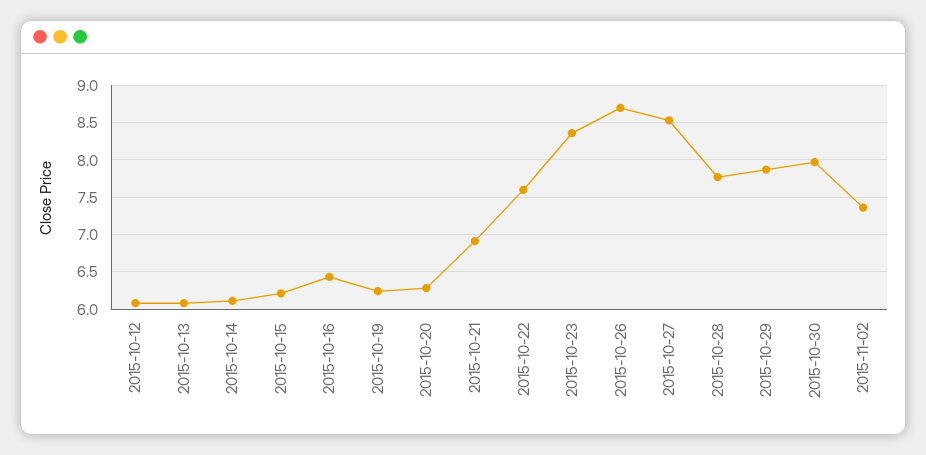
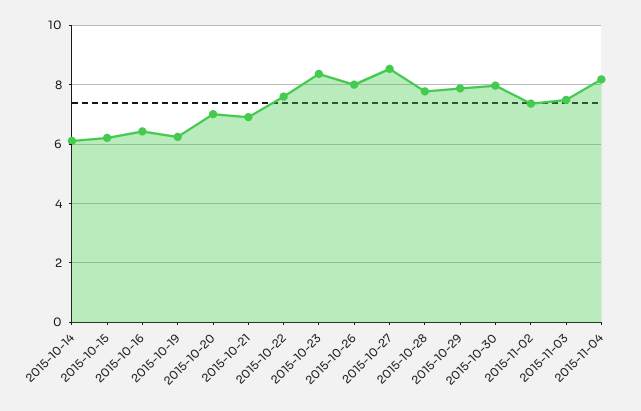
2015-10-12: 6.1 -> none
2015-10-13: 6.1 -> none
2015-10-20: 6.3 -> 7
2015-10-26: 8.7 -> 8
2015-11-03: none -> 7.5
2015-11-04: none -> 8.25

